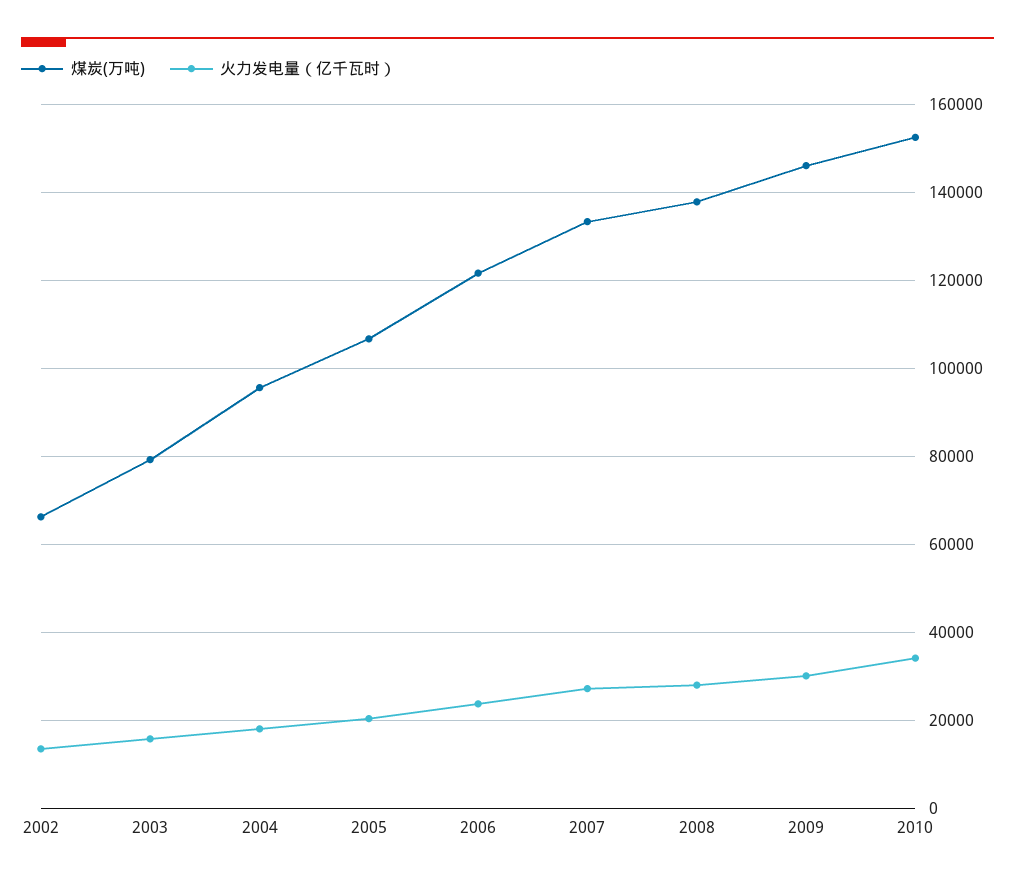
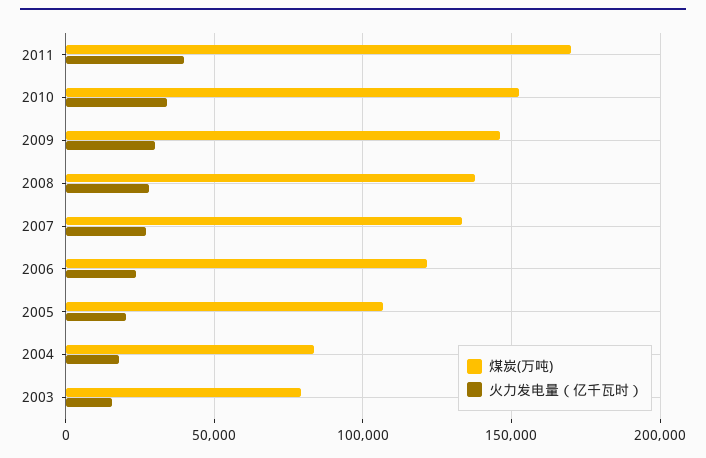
煤炭(万吨), 2002: 66000 -> none
火力发电量（亿千瓦时）, 2002: 14000 -> none
煤炭(万吨), 2004: 96000 -> 85000
煤炭(万吨), 2011: none -> 170000
火力发电量（亿千瓦时）, 2011: none -> 40000

